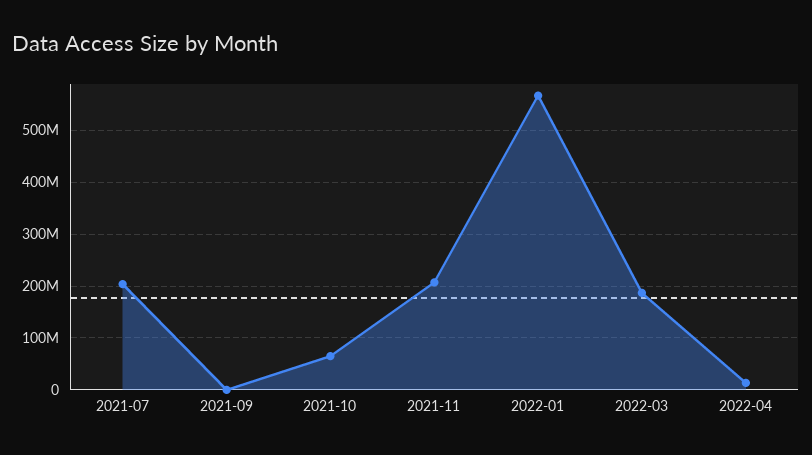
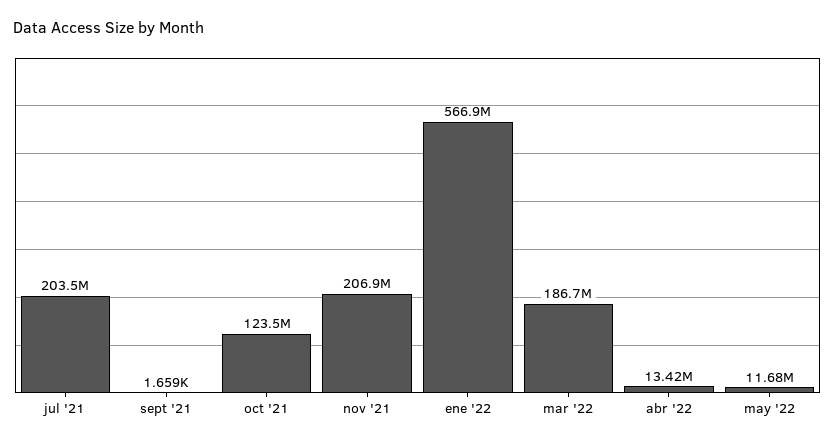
2021-10: 60000000 -> 123500000
may '22: none -> 11680000

